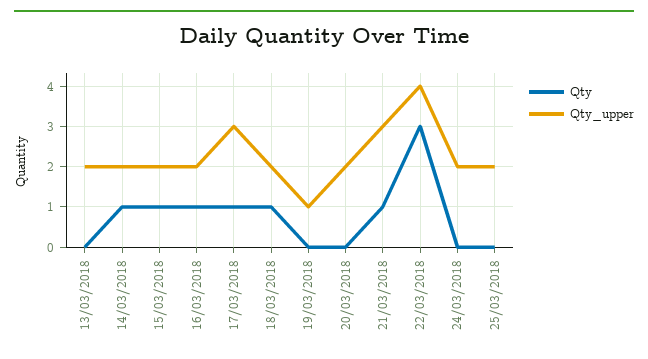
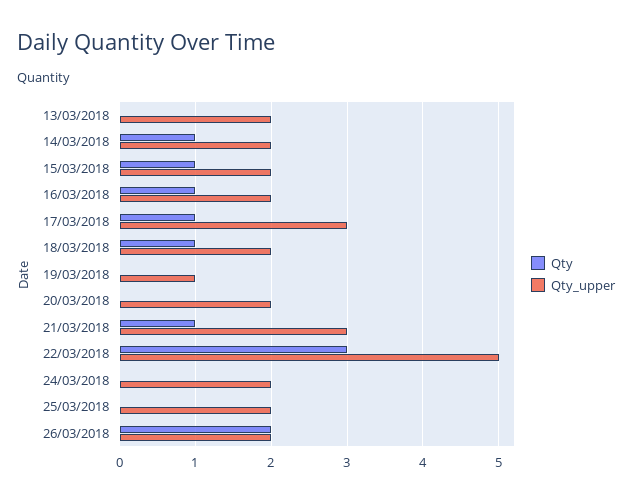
Qty_upper, 22/03/2018: 4 -> 5
Qty, 26/03/2018: none -> 2
Qty_upper, 26/03/2018: none -> 2

